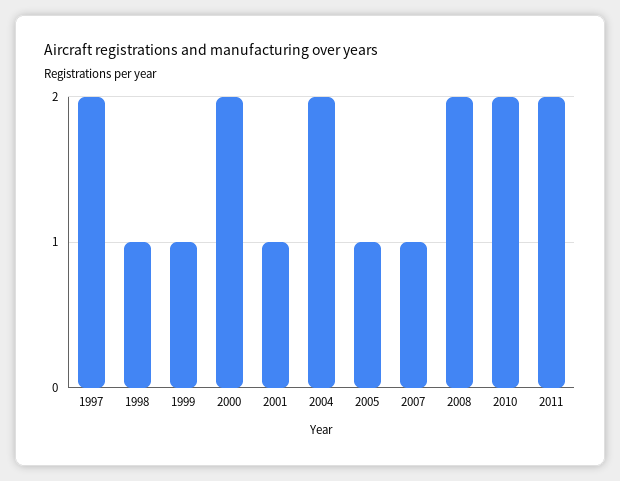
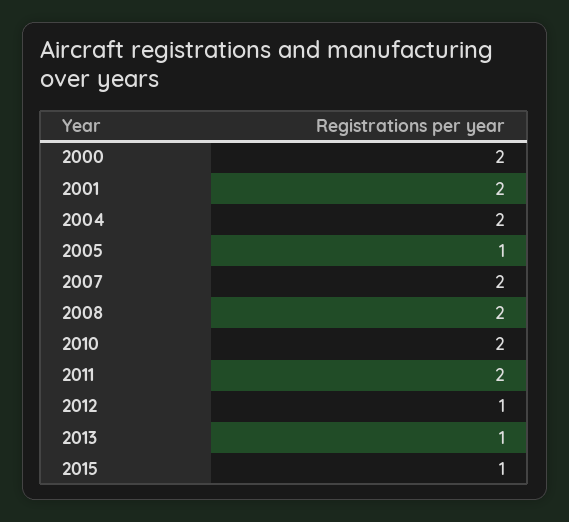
1997: 2 -> none
1998: 1 -> none
1999: 1 -> none
2001: 1 -> 2
2007: 1 -> 2
2012: none -> 1
2013: none -> 1
2015: none -> 1

